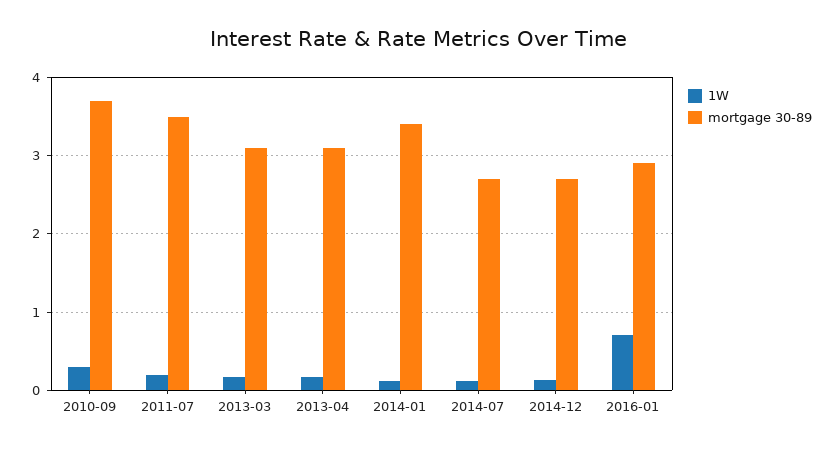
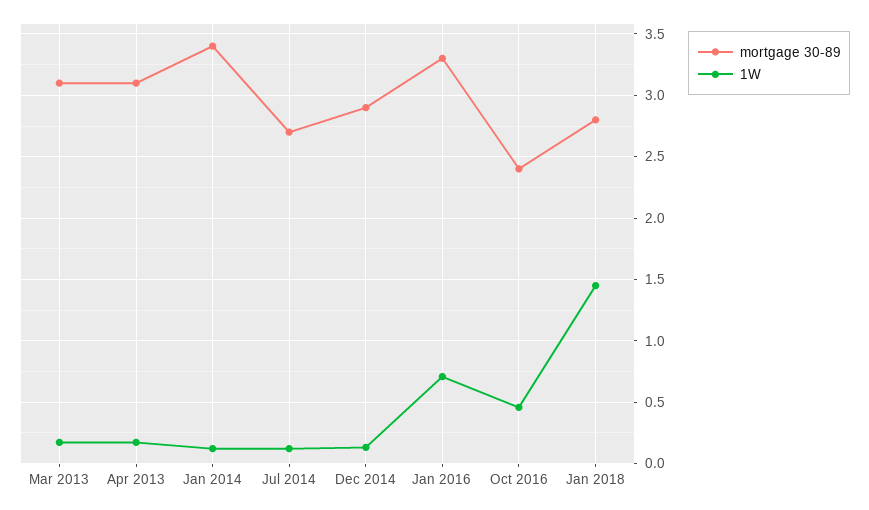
1W, 2010-09: 0.3 -> none
mortgage 30-89, 2010-09: 3.7 -> none
1W, 2011-07: 0.2 -> none
mortgage 30-89, 2011-07: 3.5 -> none
mortgage 30-89, 2014-12: 2.7 -> 2.9
mortgage 30-89, 2016-01: 2.9 -> 3.3
mortgage 30-89, Oct 2016: none -> 2.4
1W, Oct 2016: none -> 0.45
mortgage 30-89, Jan 2018: none -> 2.8
1W, Jan 2018: none -> 1.45

